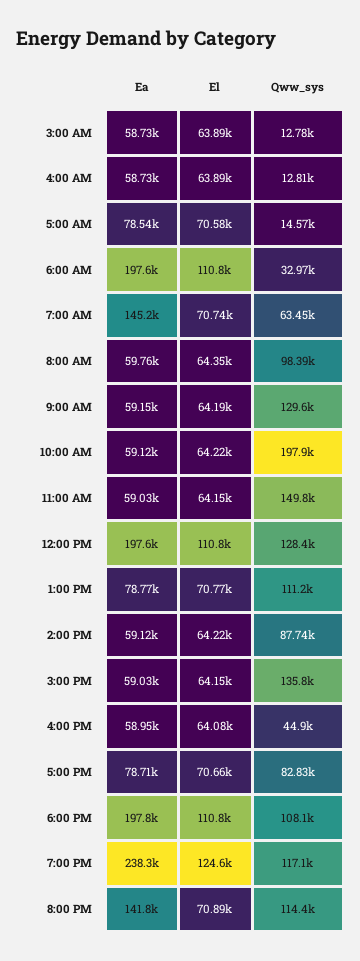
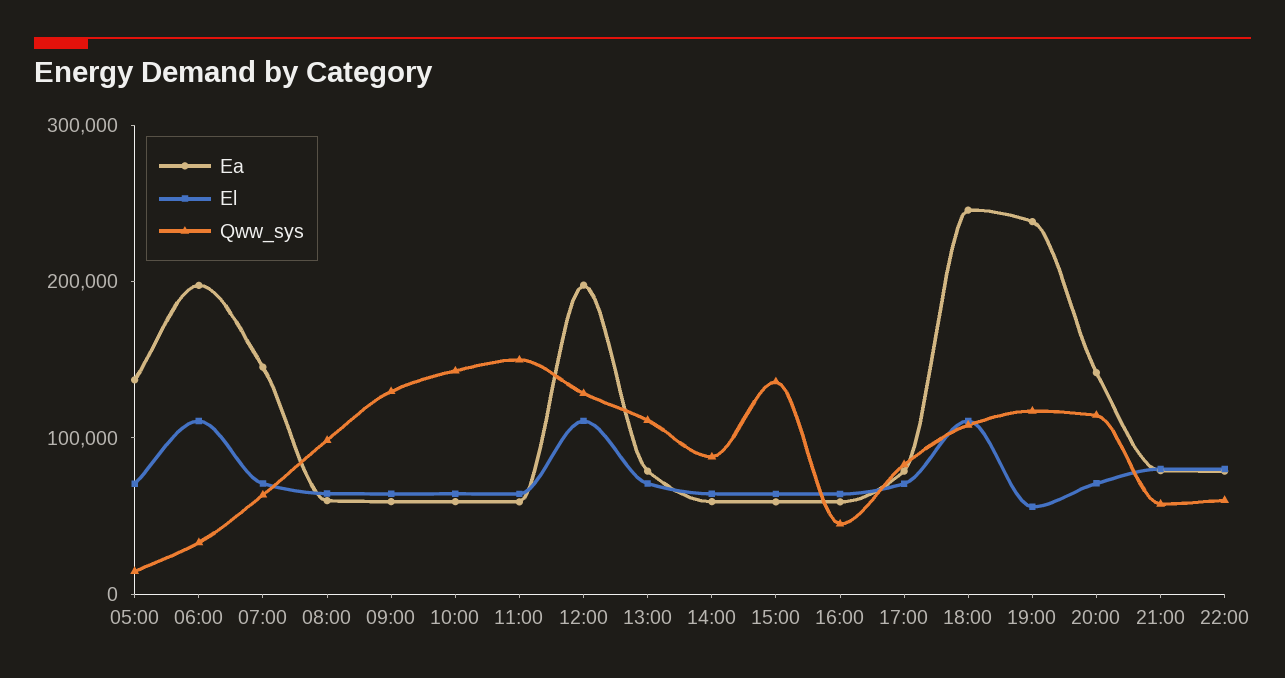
Ea, 3:00 AM: 58730 -> none
El, 3:00 AM: 63890 -> none
Qww_sys, 3:00 AM: 12780 -> none
Ea, 4:00 AM: 58730 -> none
El, 4:00 AM: 63890 -> none
Qww_sys, 4:00 AM: 12810 -> none
Ea, 5:00 AM: 78540 -> 140000
Qww_sys, 10:00 AM: 197900 -> 140000
Ea, 6:00 PM: 197800 -> 240000
El, 7:00 PM: 124600 -> 60000
Ea, 21:00: none -> 80000
El, 21:00: none -> 80000
Qww_sys, 21:00: none -> 60000
Ea, 22:00: none -> 80000
El, 22:00: none -> 80000
Qww_sys, 22:00: none -> 60000

